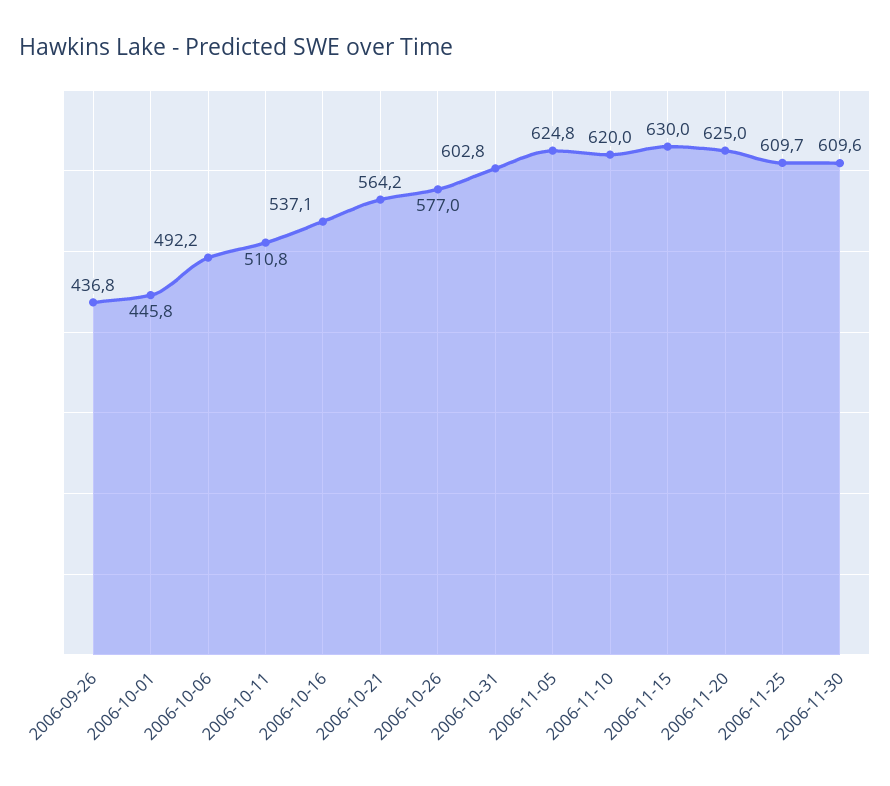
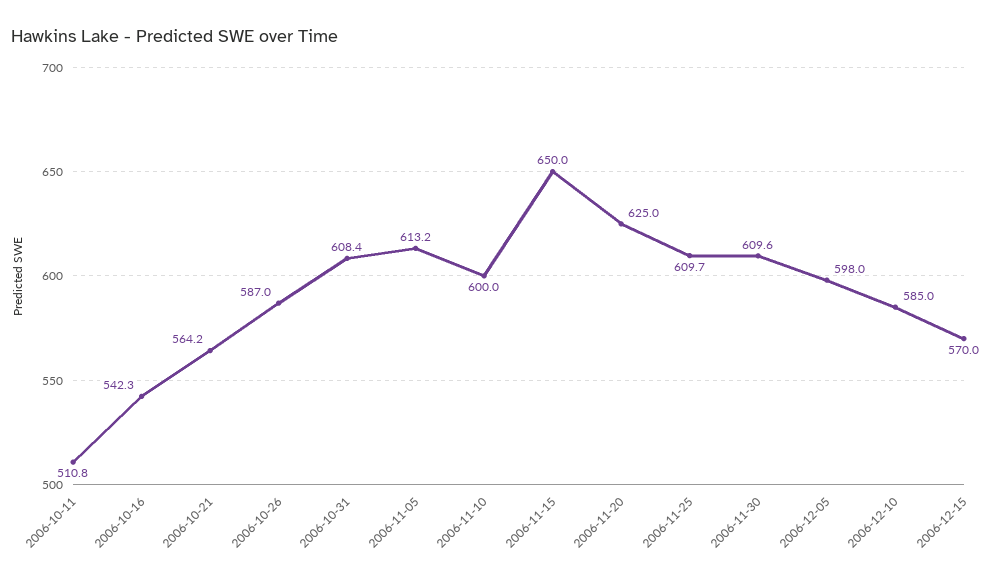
2006-09-26: 436.8 -> none
2006-10-01: 445.8 -> none
2006-10-06: 492.2 -> none
2006-10-16: 537.1 -> 542.3
2006-10-26: 577 -> 587
2006-10-31: 602.8 -> 608.4
2006-11-05: 624.8 -> 613.2
2006-11-10: 620 -> 600
2006-11-15: 630 -> 650
2006-12-05: none -> 598
2006-12-10: none -> 585
2006-12-15: none -> 570

